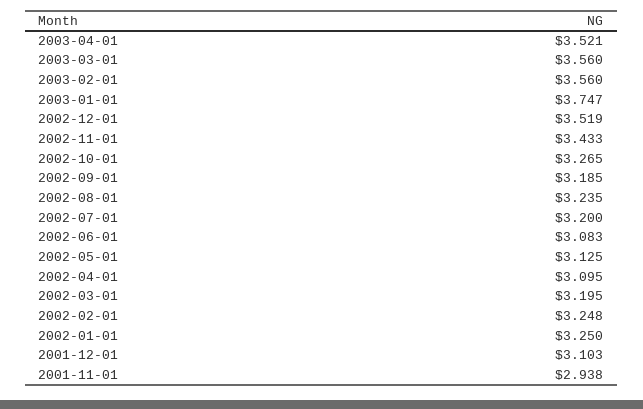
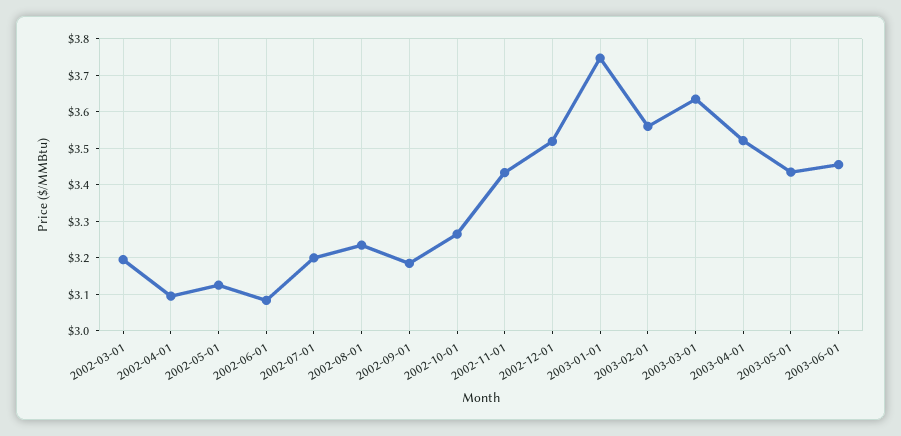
2003-03-01: 3.56 -> 3.64
2002-02-01: 3.248 -> none
2002-01-01: 3.25 -> none
2001-12-01: 3.103 -> none
2001-11-01: 2.938 -> none
2003-05-01: none -> 3.44
2003-06-01: none -> 3.46

